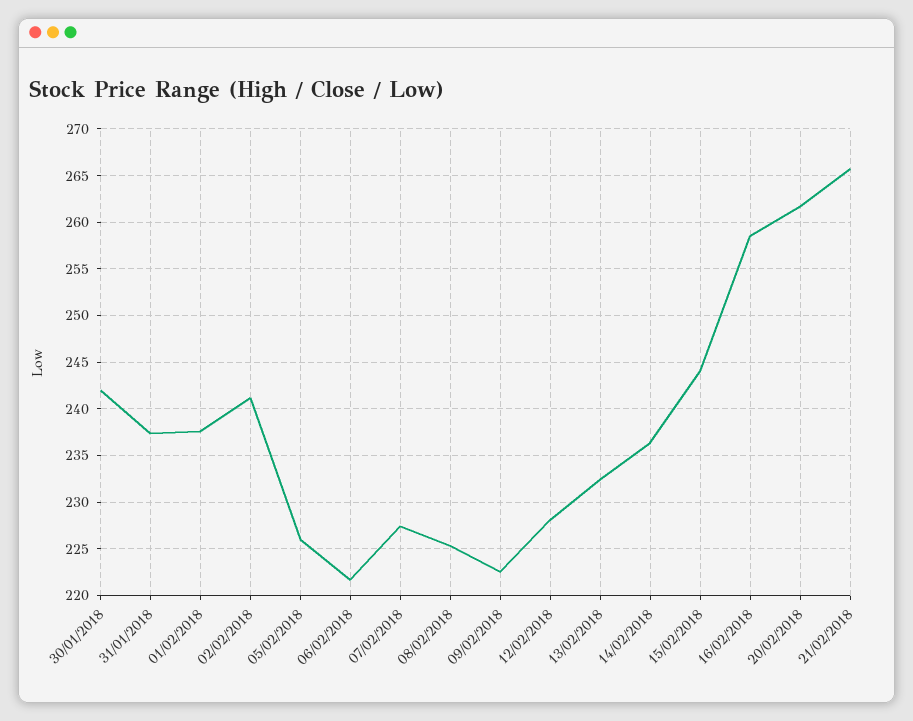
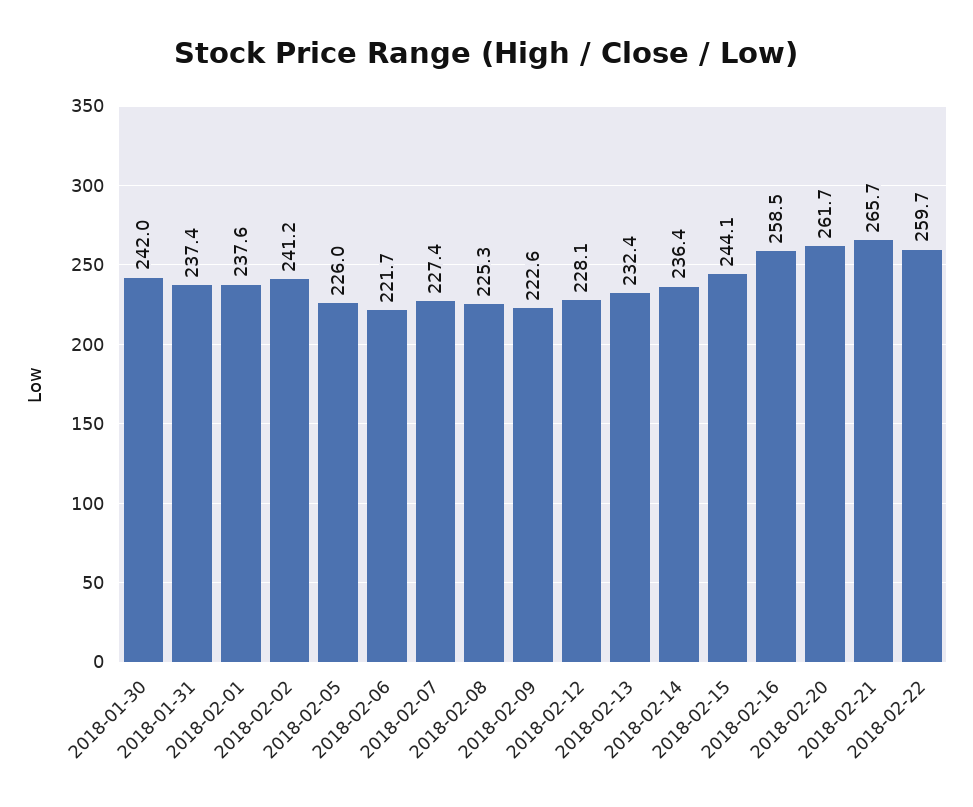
2018-02-22: none -> 259.7

